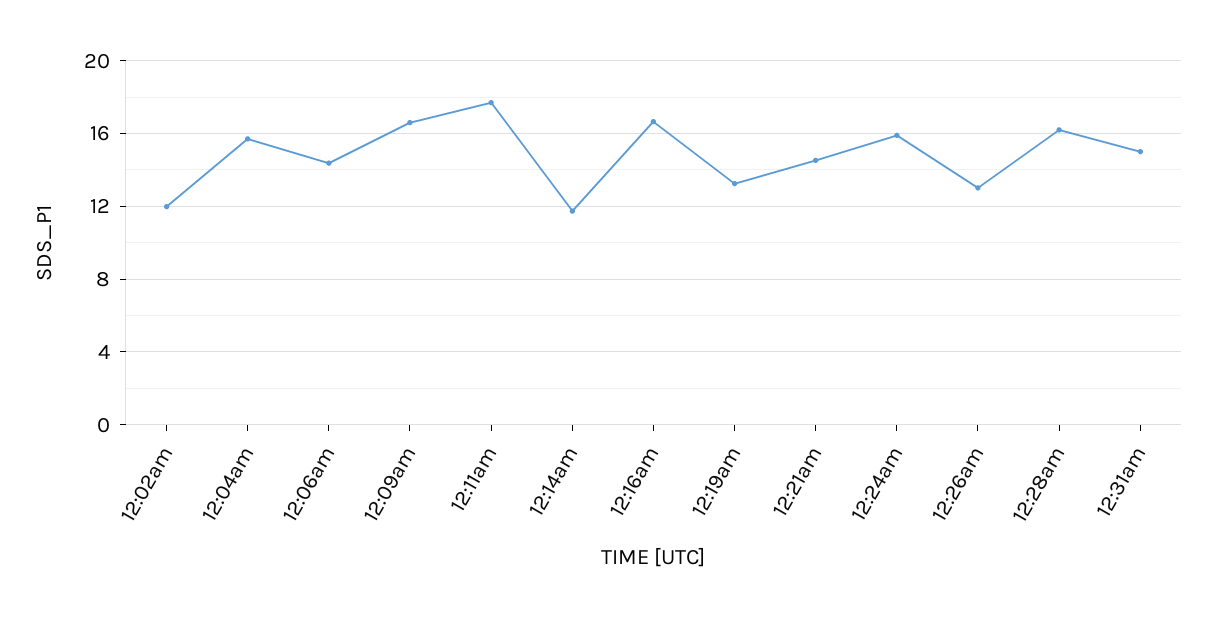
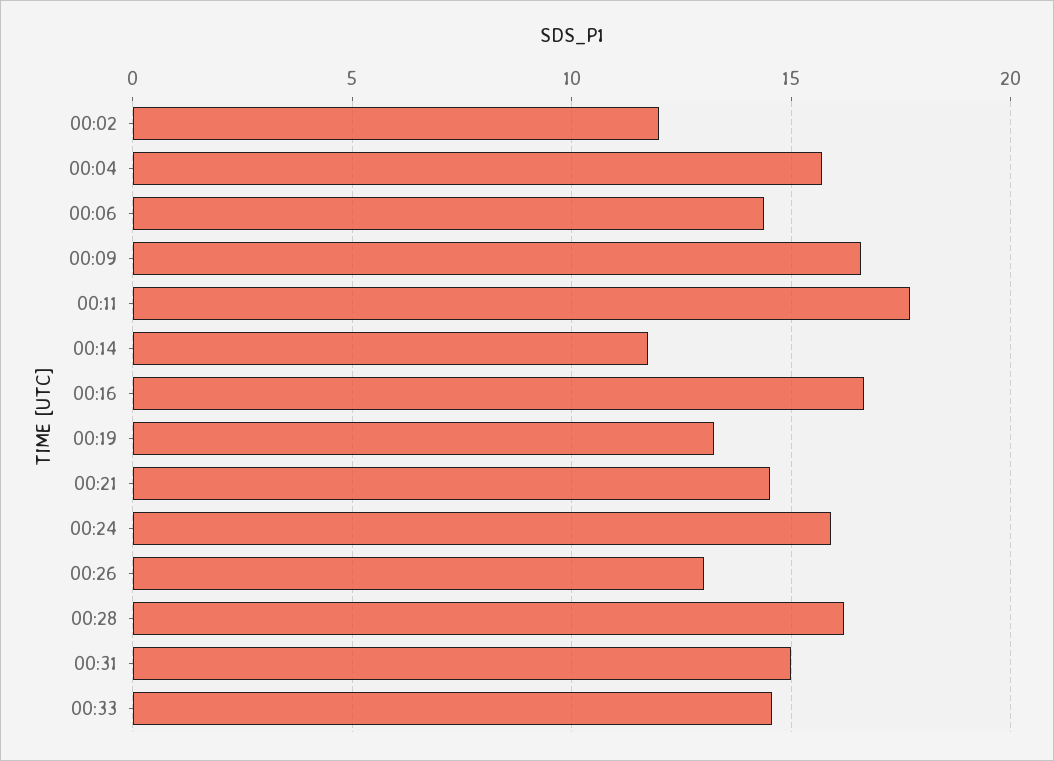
00:33: none -> 14.5

